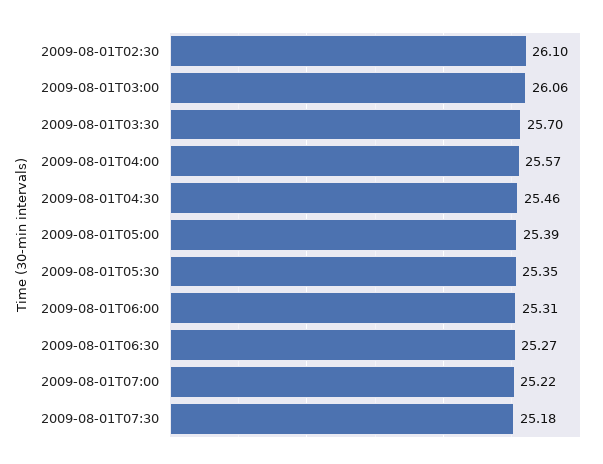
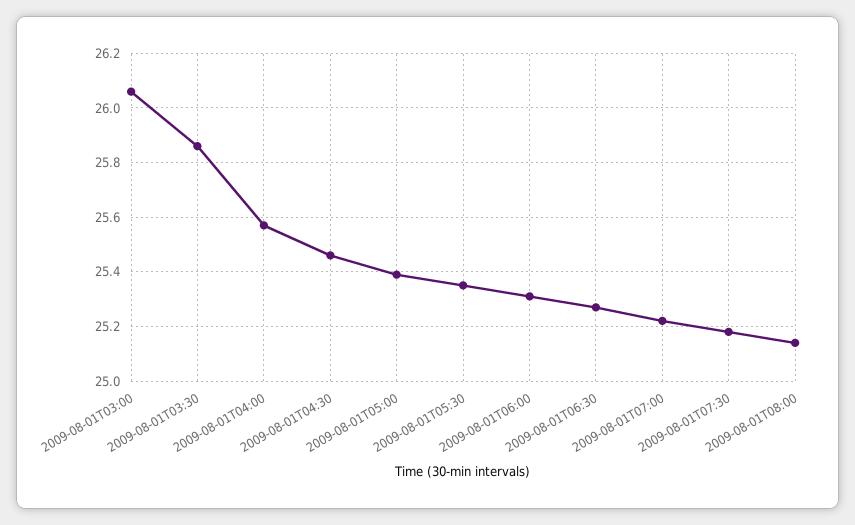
2009-08-01T02:30: 26.1 -> none
2009-08-01T03:30: 25.7 -> 25.85
2009-08-01T08:00: none -> 25.15

